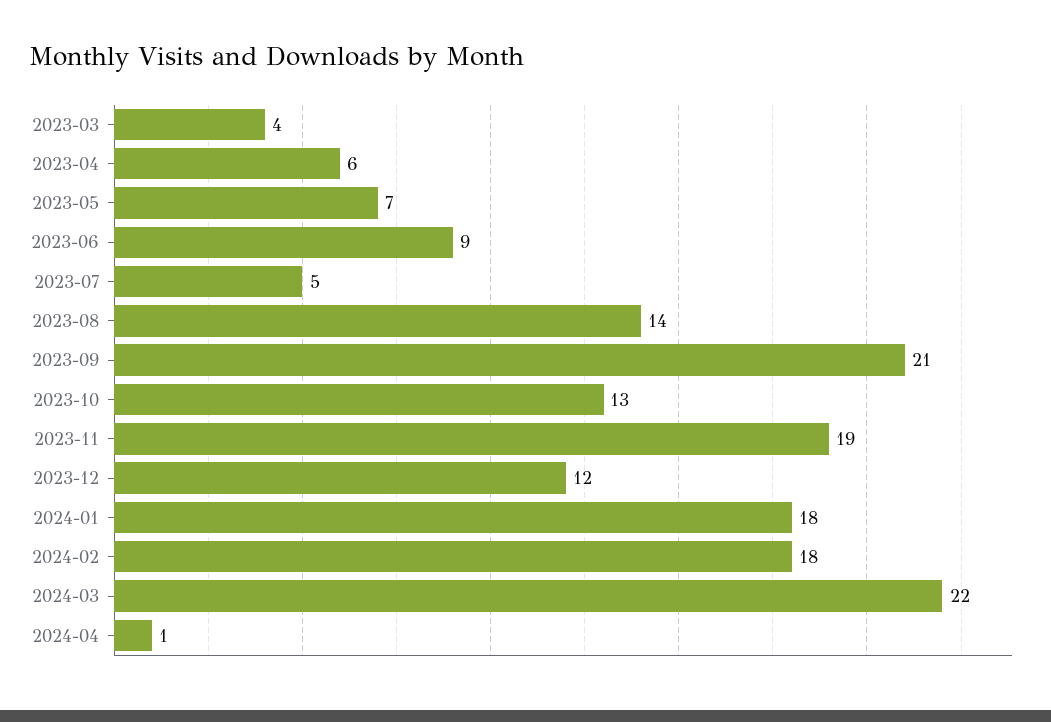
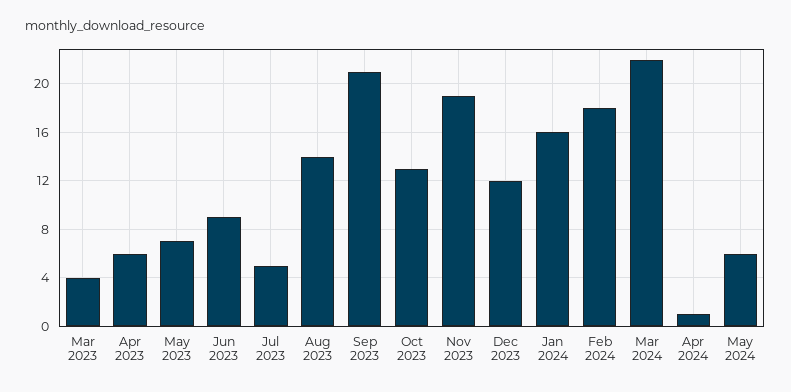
2024-01: 18 -> 16
May 2024: none -> 6

